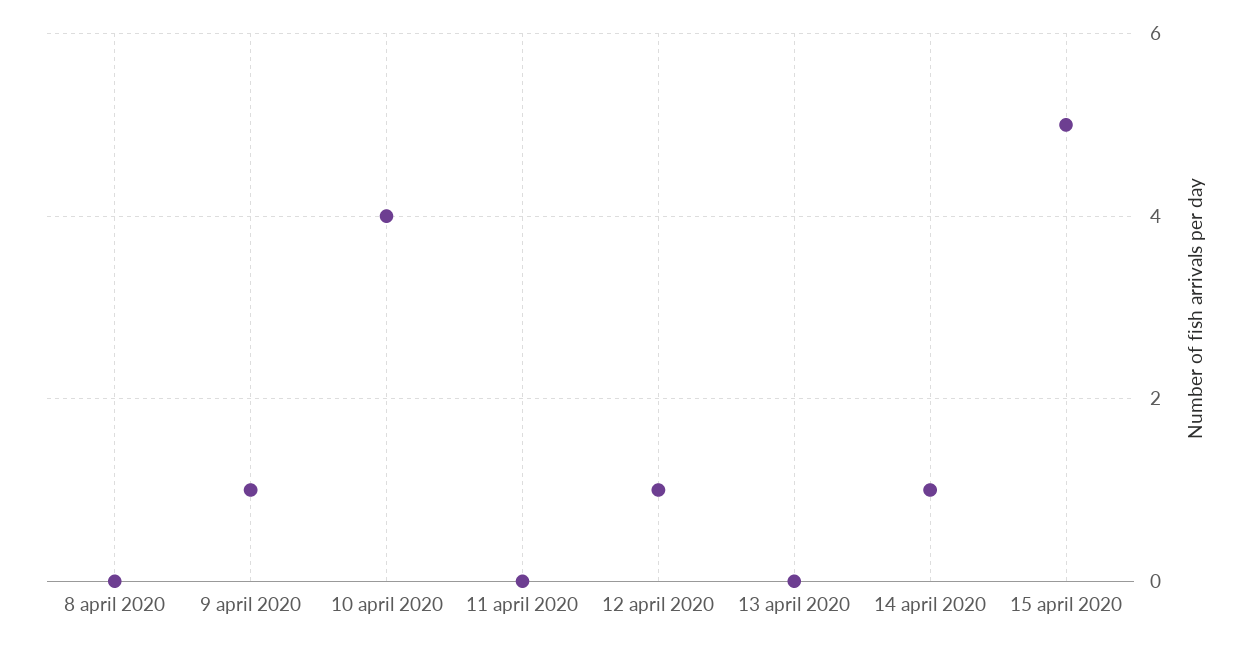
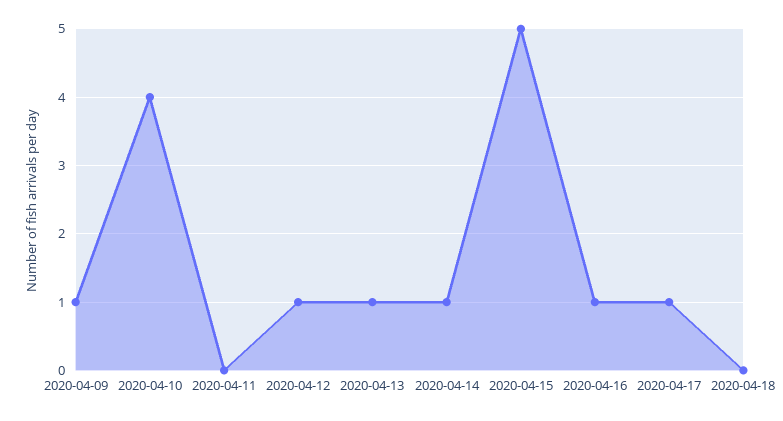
8 april 2020: 0 -> none
13 april 2020: 0 -> 1
2020-04-16: none -> 1
2020-04-17: none -> 1
2020-04-18: none -> 0

